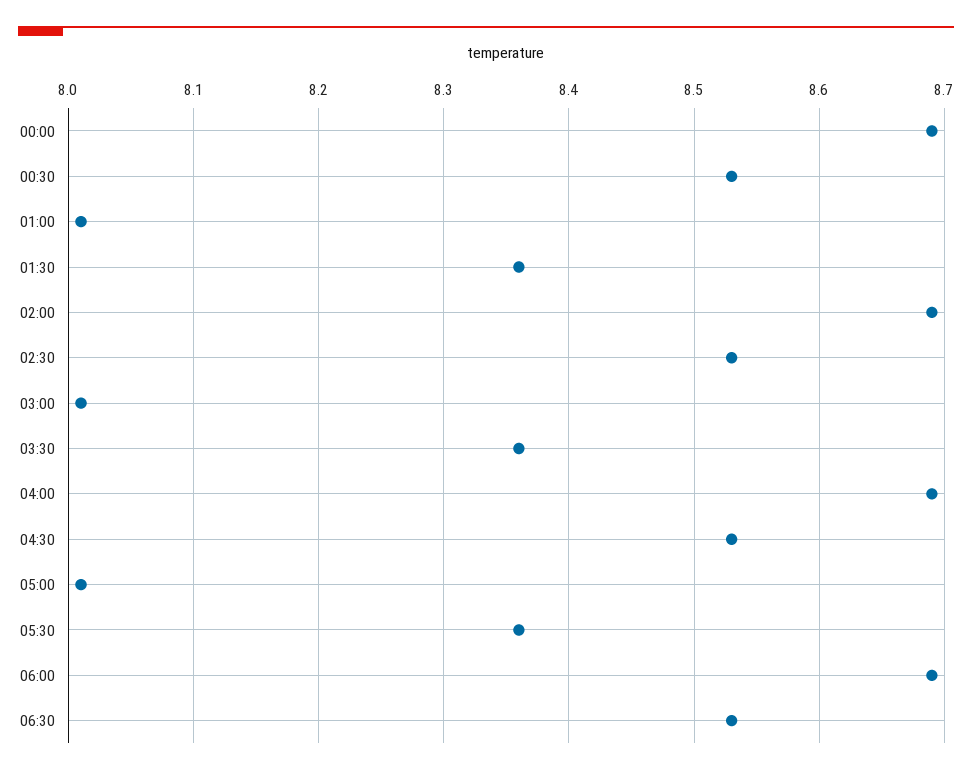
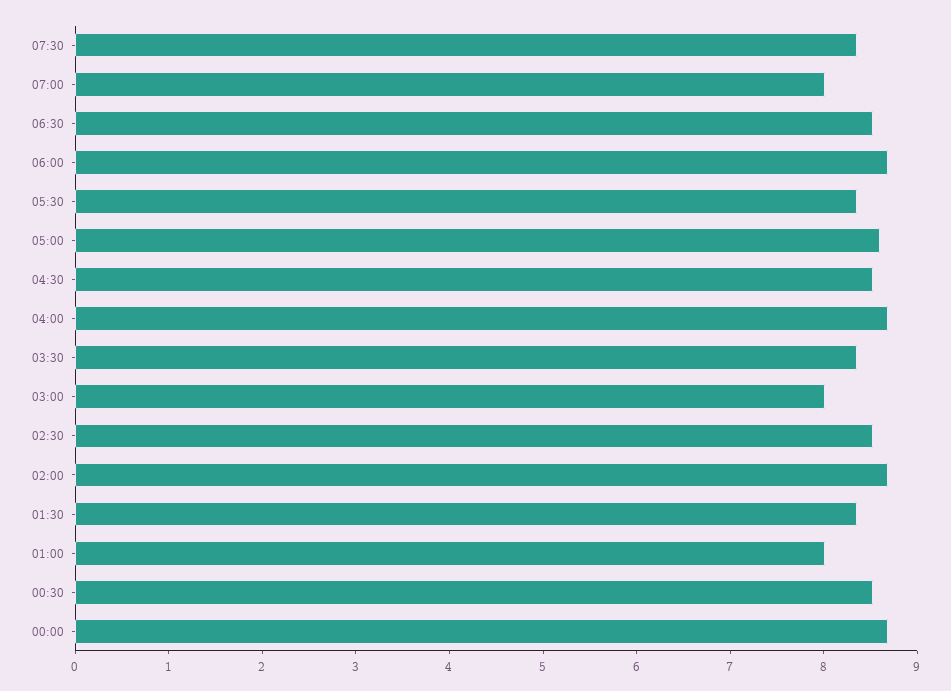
05:00: 8.01 -> 8.6
07:30: none -> 8.4
07:00: none -> 8

